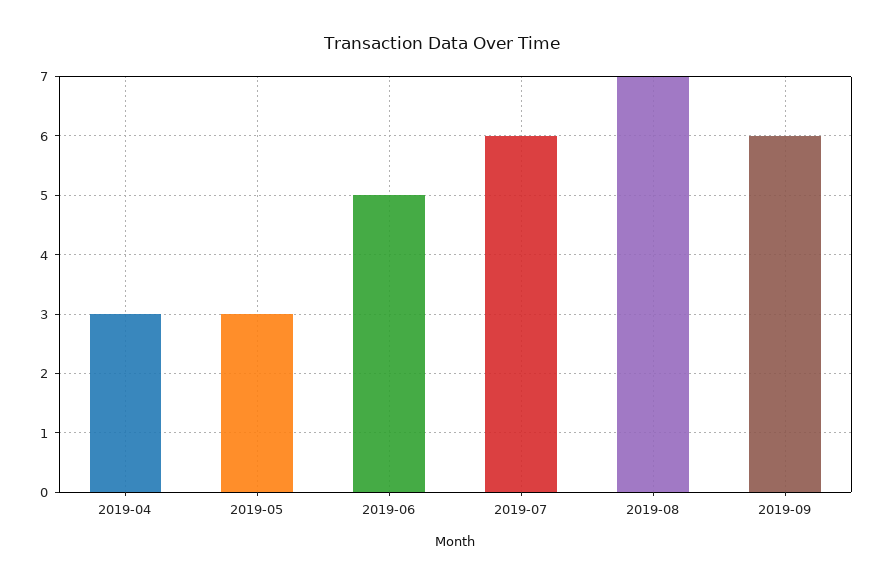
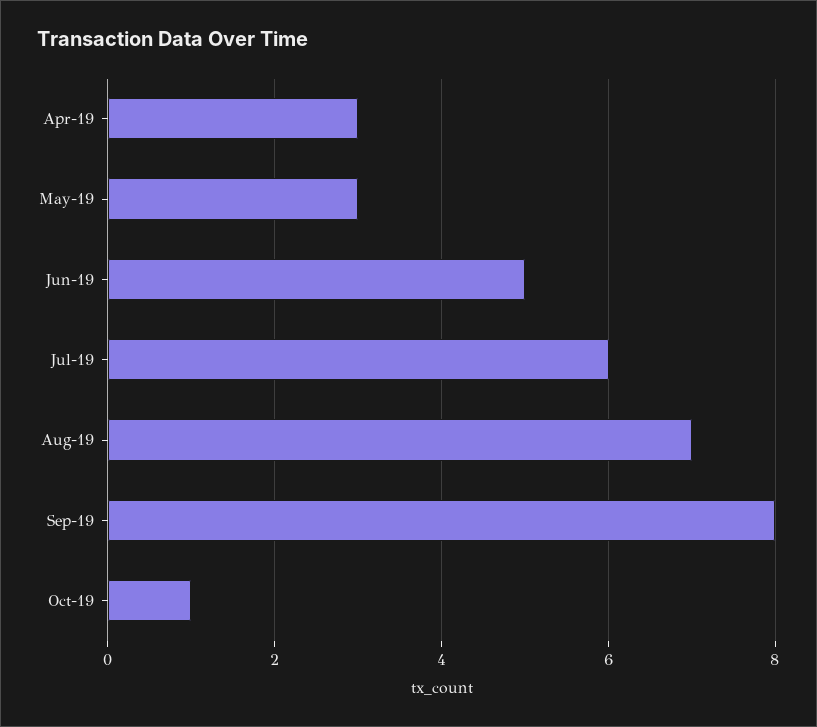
2019-09: 6 -> 8
Oct-19: none -> 1

